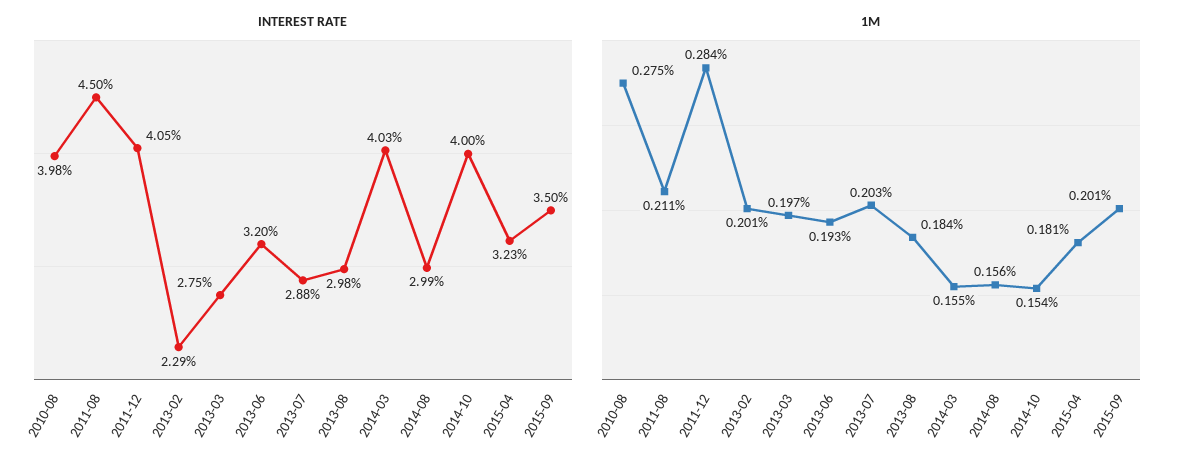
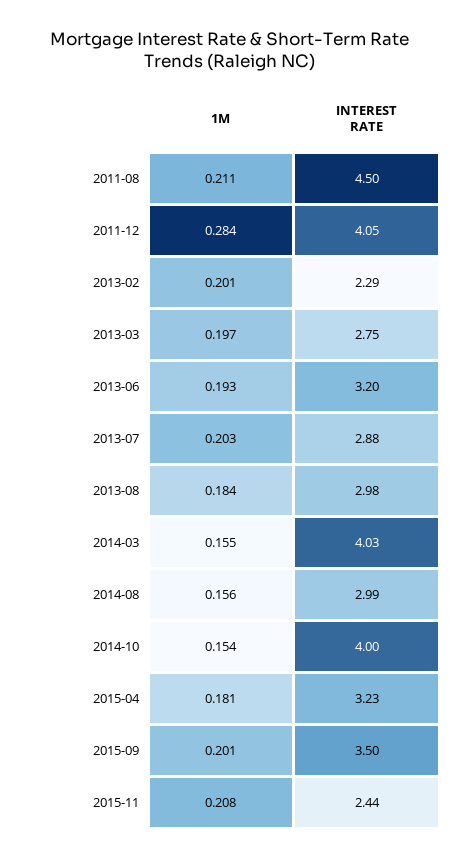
INTEREST RATE, 2010-08: 3.98 -> none
1M, 2010-08: 0.275 -> none
1M, 2015-11: none -> 0.208
INTEREST RATE, 2015-11: none -> 2.44

